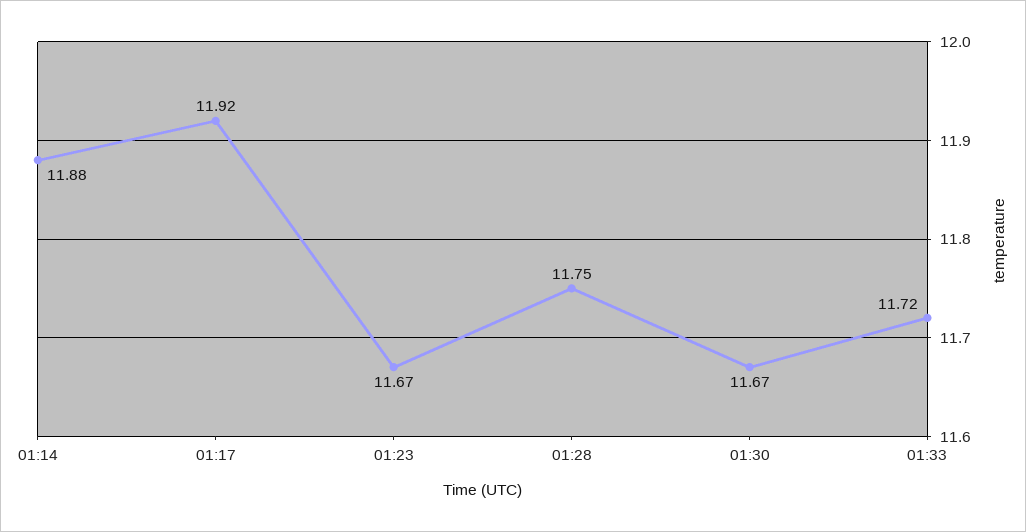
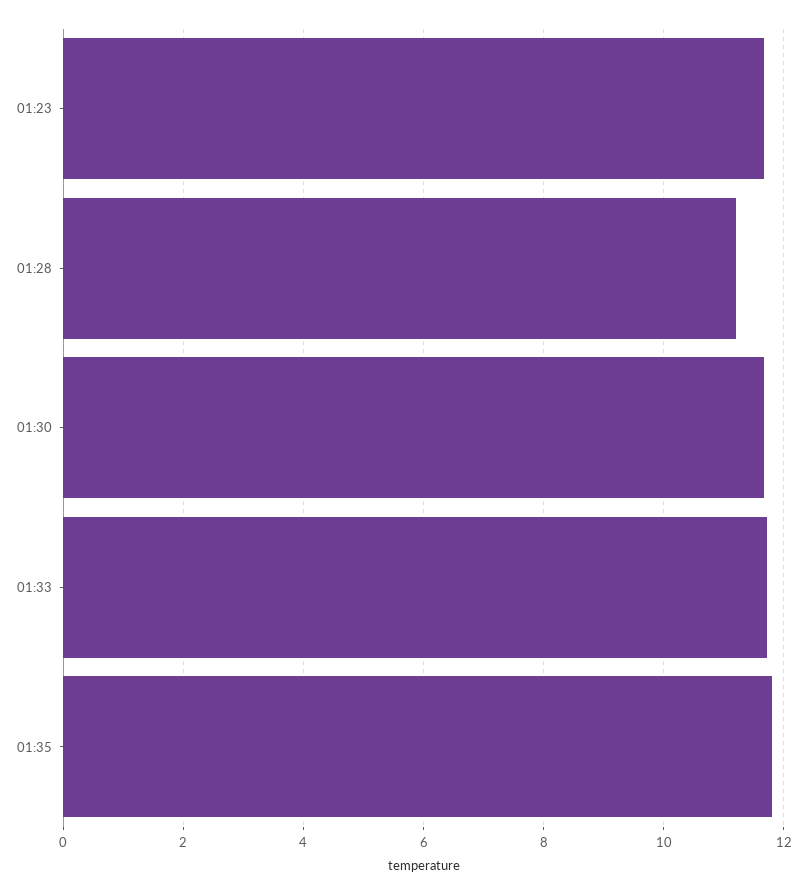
01:14: 11.88 -> none
01:17: 11.92 -> none
01:28: 11.75 -> 11.2
01:35: none -> 11.8

